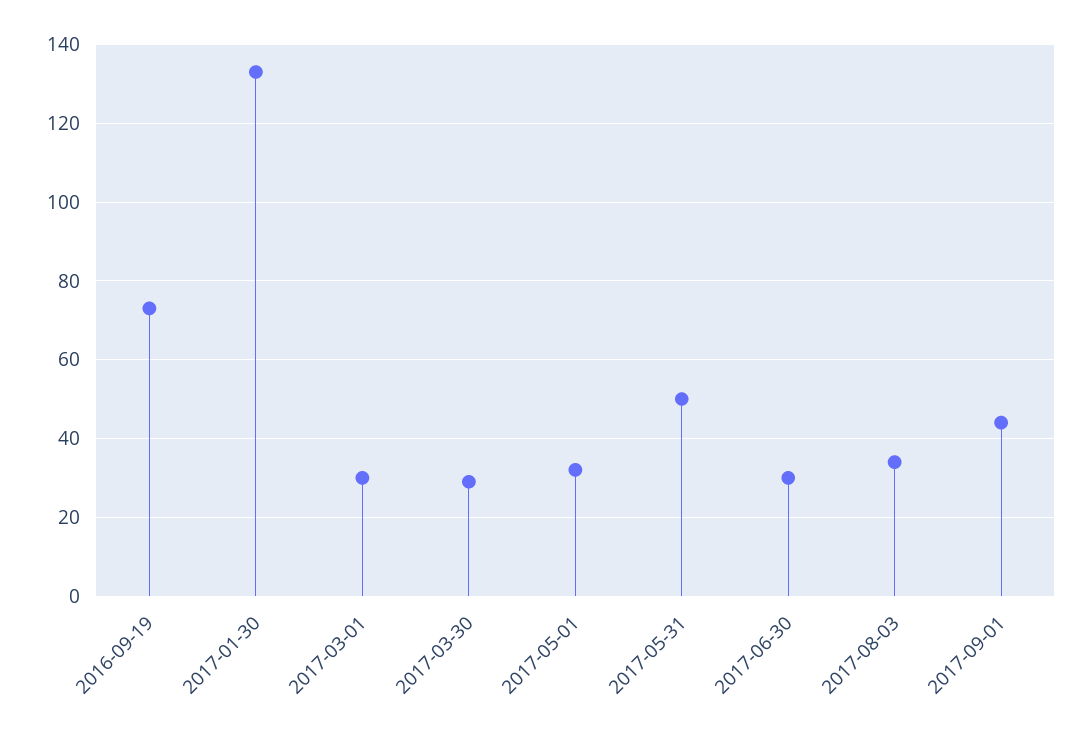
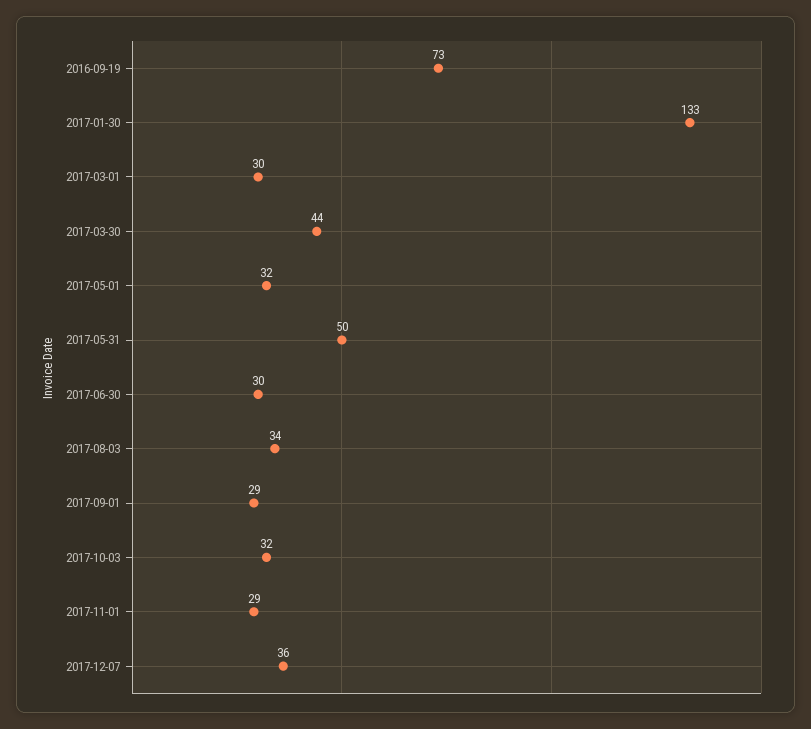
2017-03-30: 30 -> 44
2017-09-01: 45 -> 29
2017-10-03: none -> 32
2017-11-01: none -> 29
2017-12-07: none -> 36

